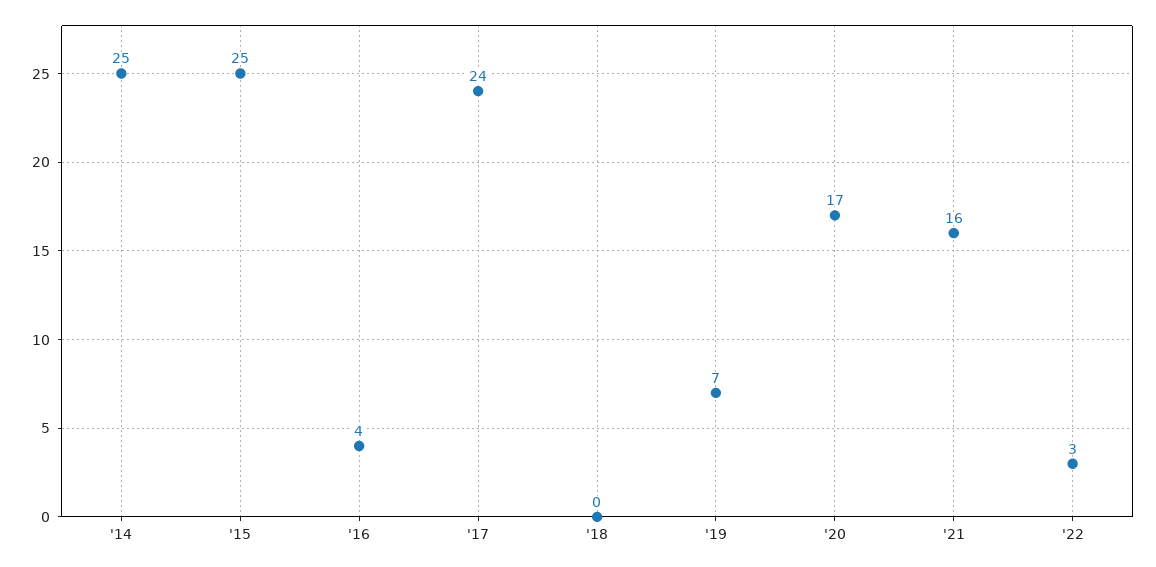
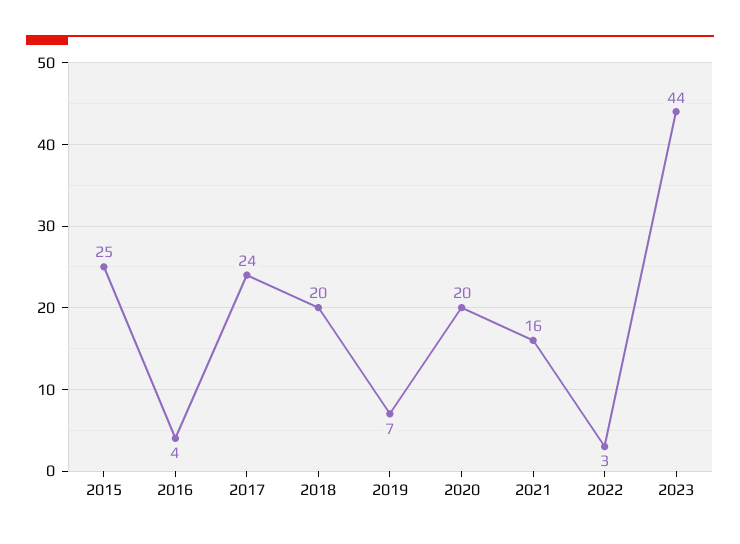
'14: 25 -> none
'18: 0 -> 20
'20: 17 -> 20
2023: none -> 44

